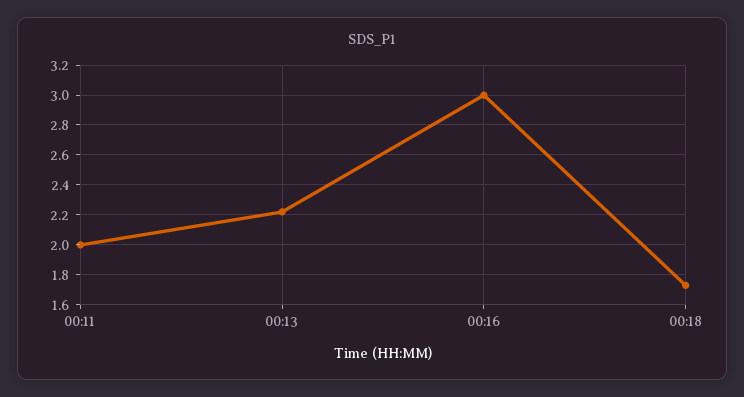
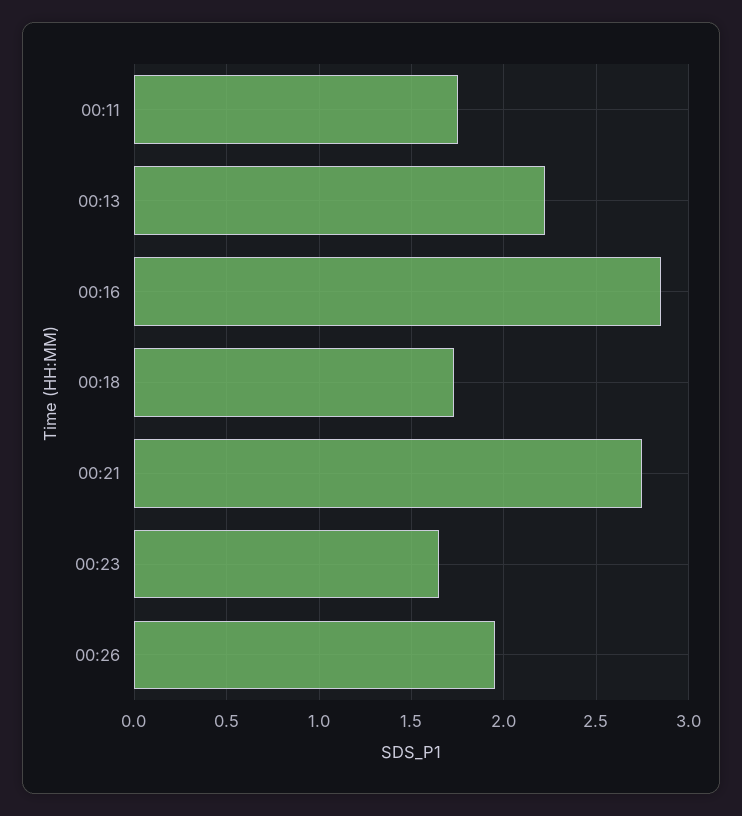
00:11: 2 -> 1.75
00:16: 3 -> 2.85
00:21: none -> 2.75
00:23: none -> 1.65
00:26: none -> 1.95

